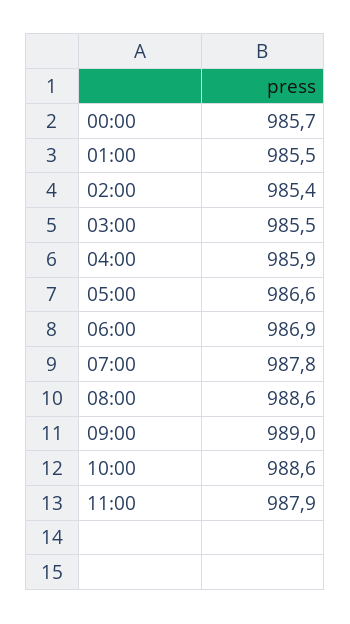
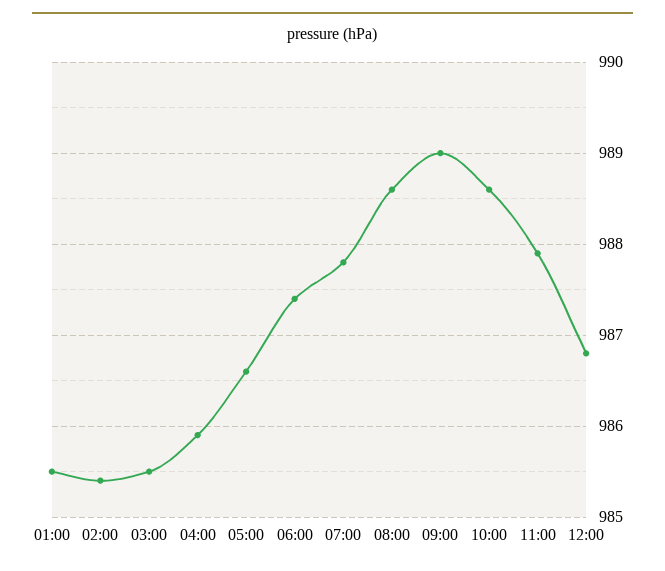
00:00: 985.7 -> none
06:00: 986.9 -> 987.4
12:00: none -> 986.8

